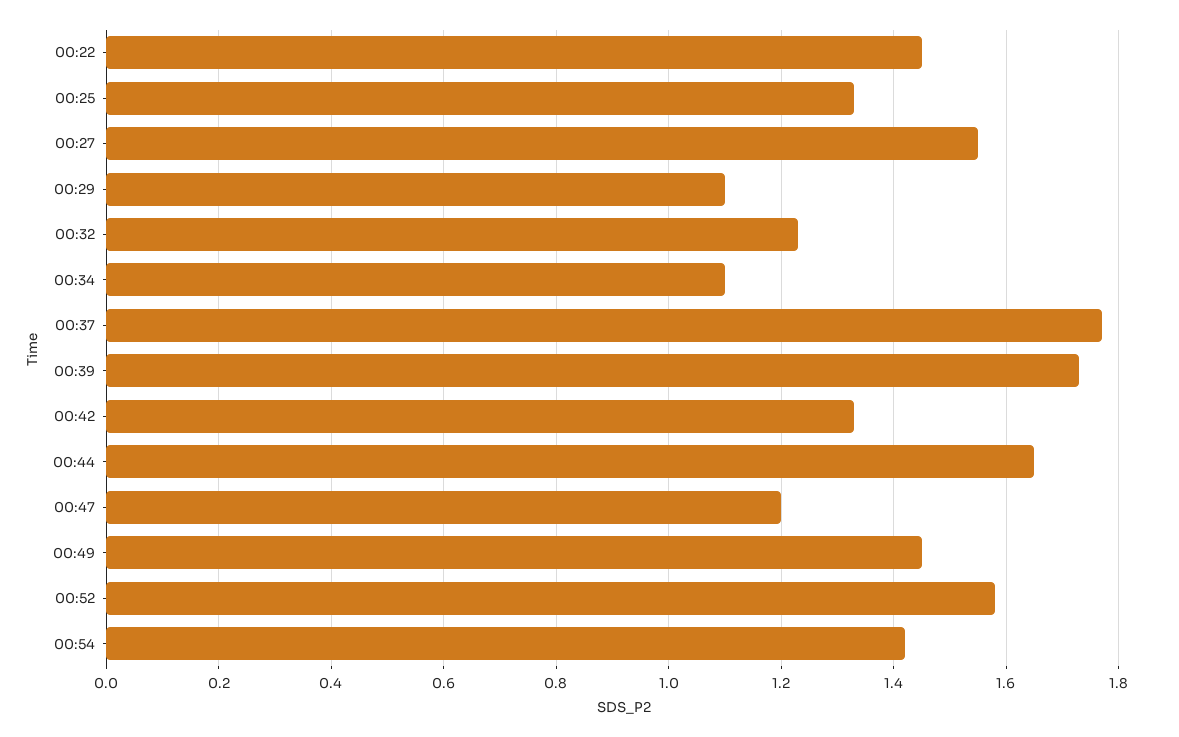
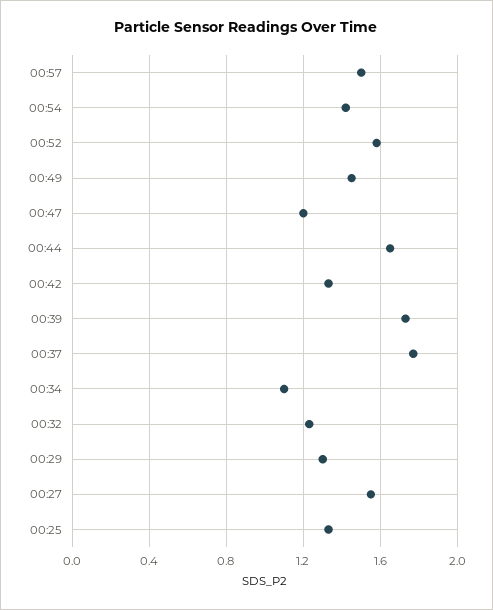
00:22: 1.45 -> none
00:29: 1.1 -> 1.3
00:57: none -> 1.5

